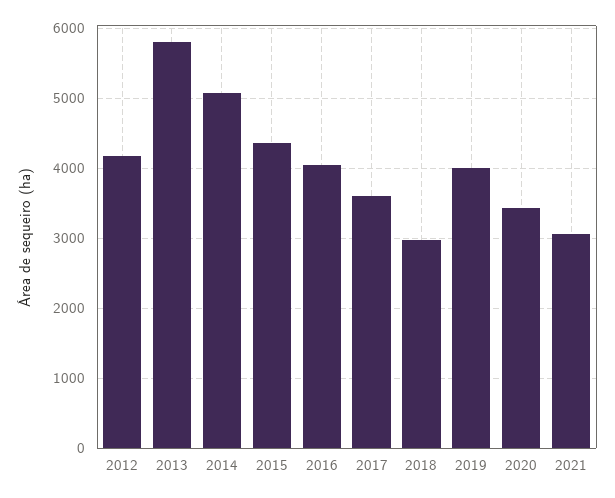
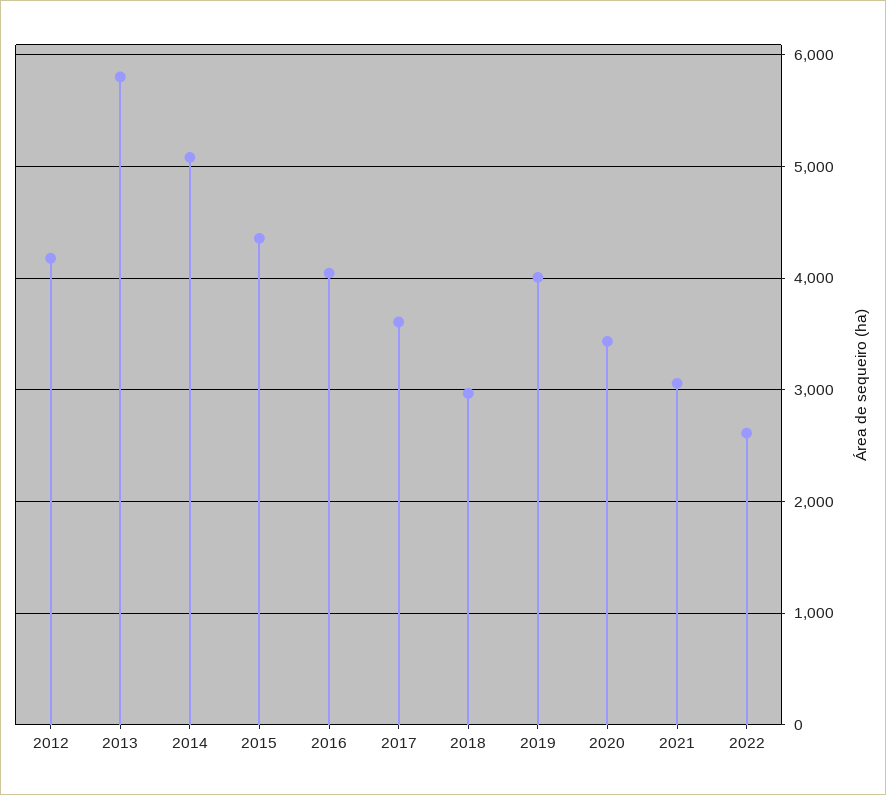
2022: none -> 2600

